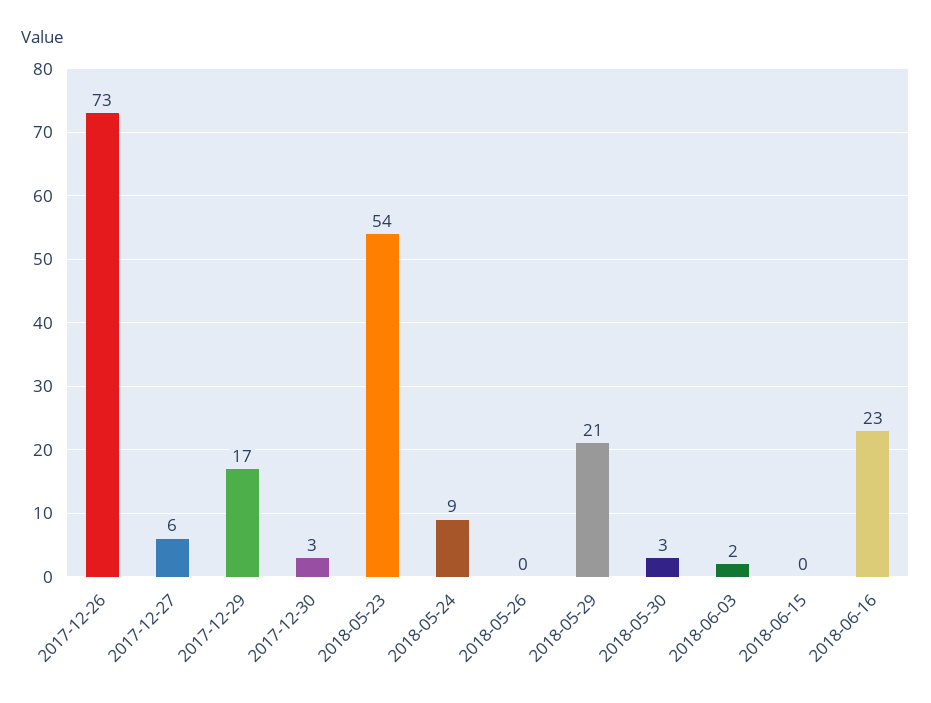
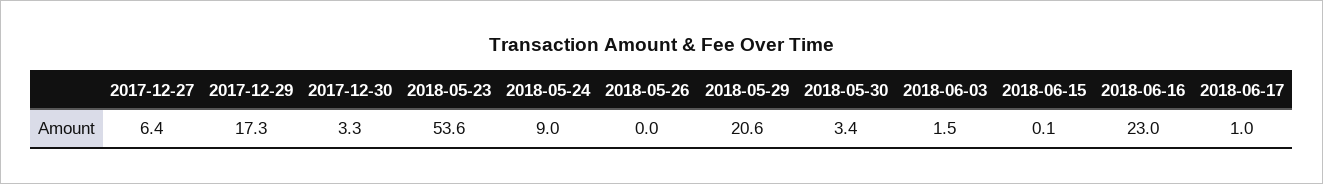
2017-12-26: 73 -> none
2018-06-17: none -> 1

